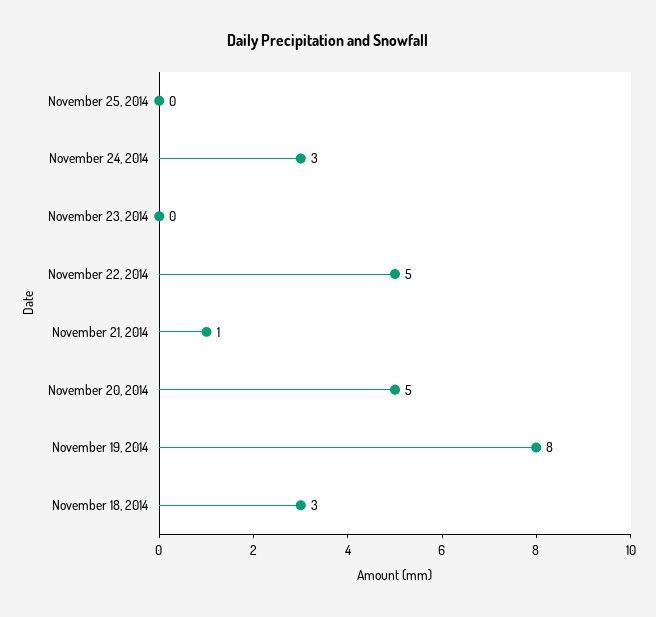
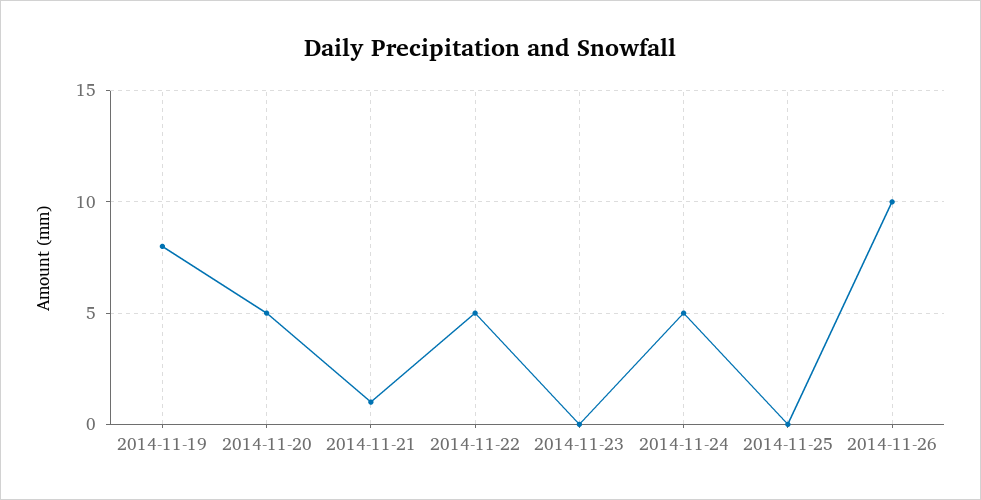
November 24, 2014: 3 -> 5
November 18, 2014: 3 -> none
2014-11-26: none -> 10

